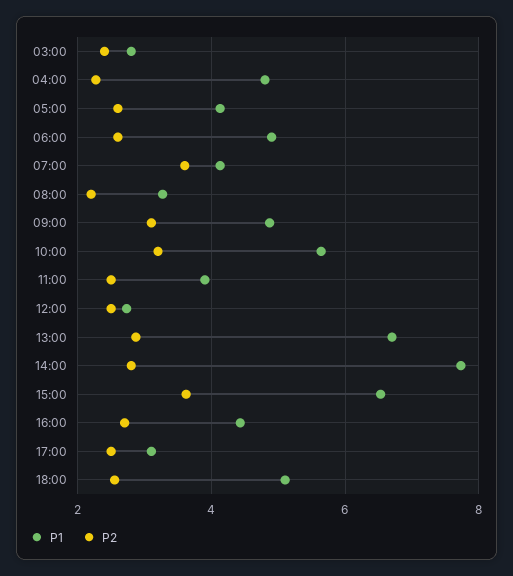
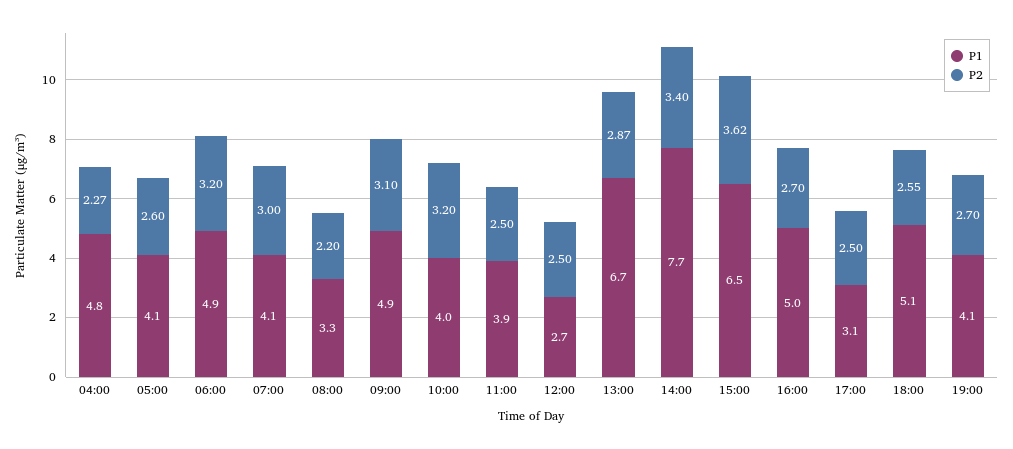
P1, 03:00: 2.8 -> none
P2, 03:00: 2.4 -> none
P2, 06:00: 2.6 -> 3.2
P2, 07:00: 3.6 -> 3
P1, 10:00: 5.6 -> 4
P2, 14:00: 2.8 -> 3.4
P1, 16:00: 4.4 -> 5
P1, 19:00: none -> 4.1
P2, 19:00: none -> 2.7

